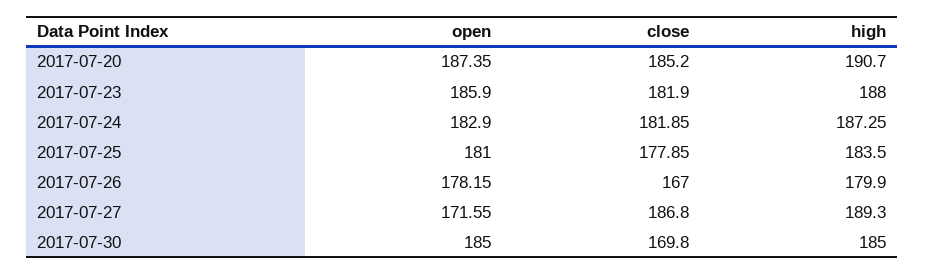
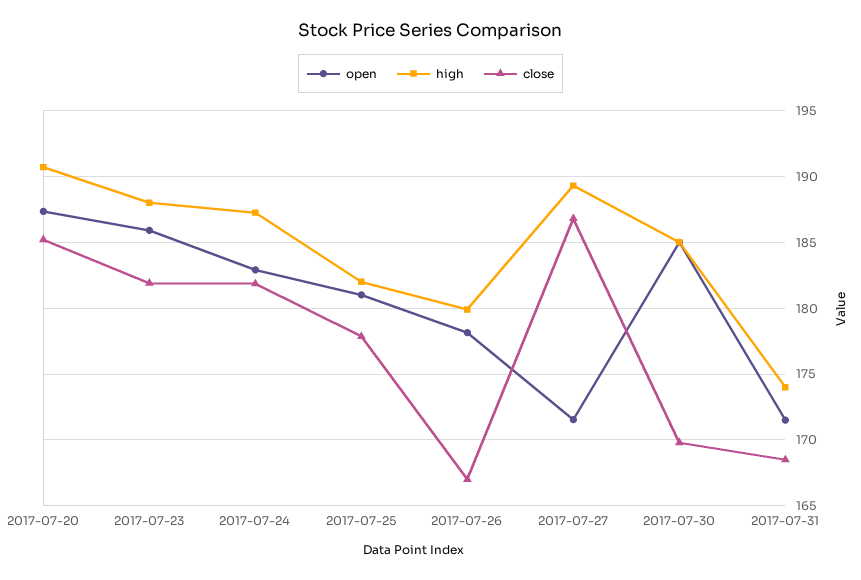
high, 2017-07-25: 183.5 -> 182
open, 2017-07-31: none -> 171.5
high, 2017-07-31: none -> 174
close, 2017-07-31: none -> 168.5

